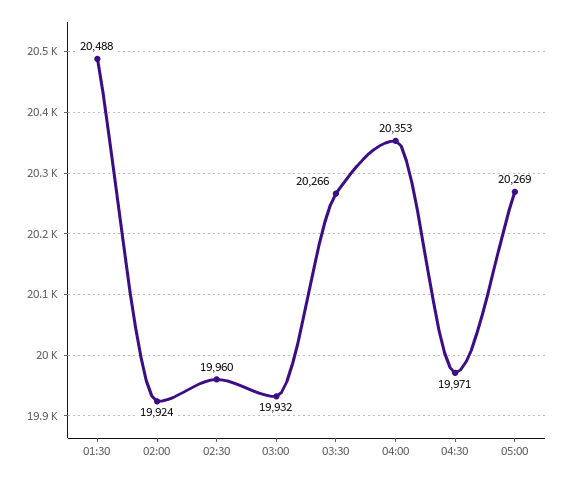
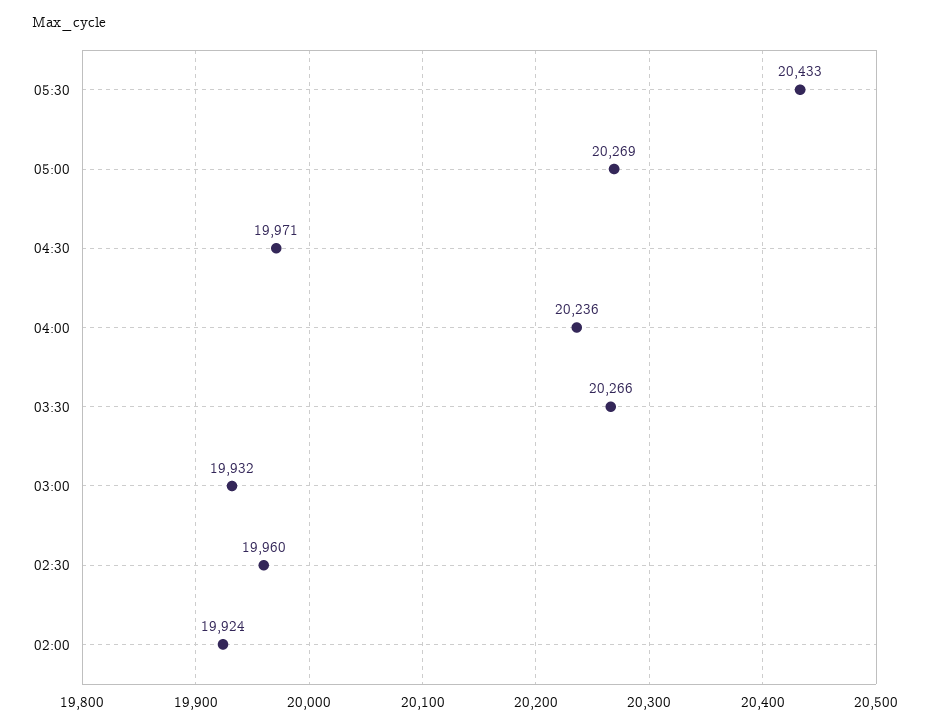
01:30: 20488 -> none
04:00: 20353 -> 20236
05:30: none -> 20433

